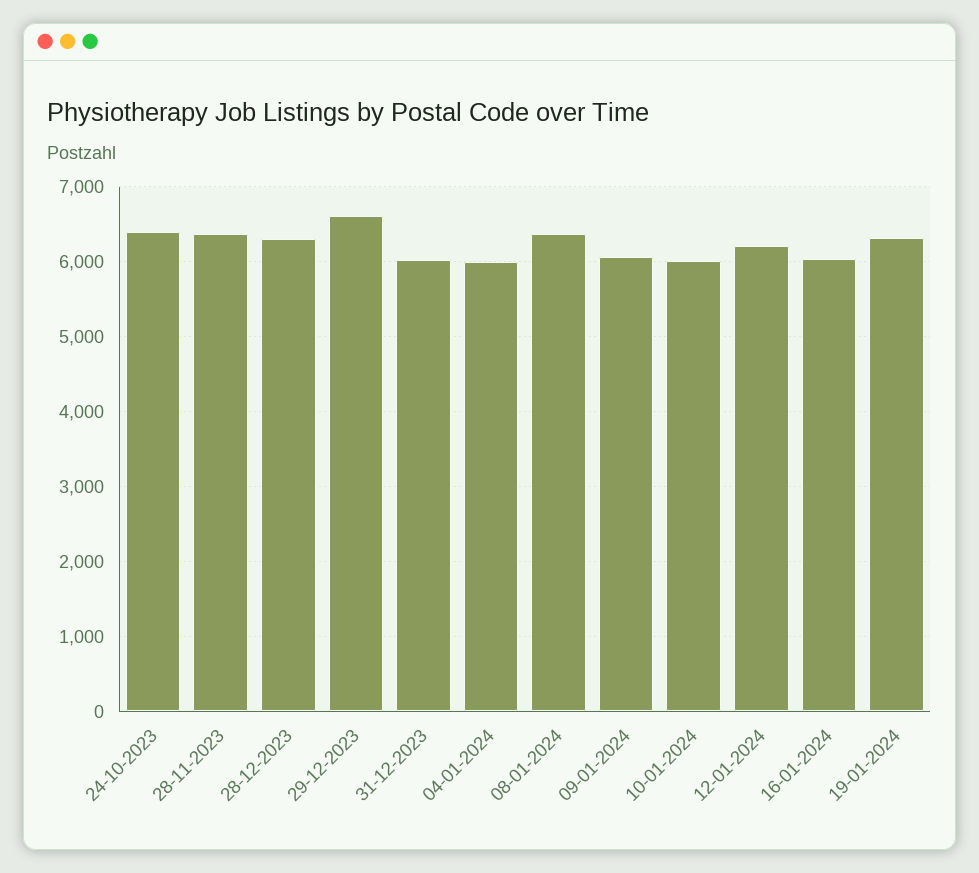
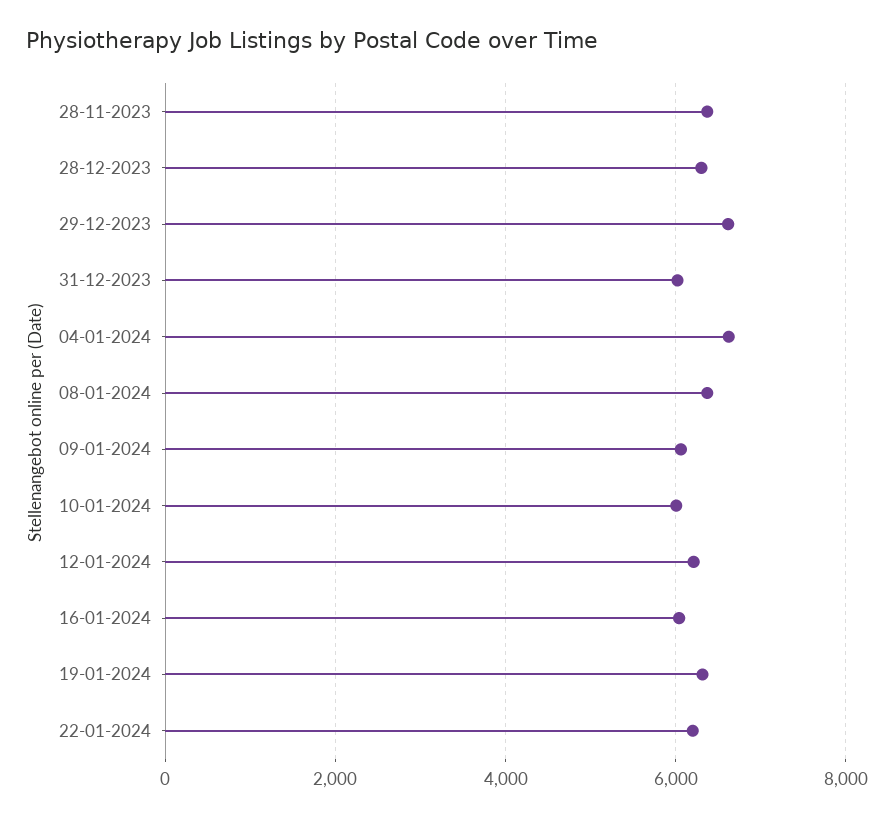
24-10-2023: 6400 -> none
04-01-2024: 6000 -> 6600
22-01-2024: none -> 6200

